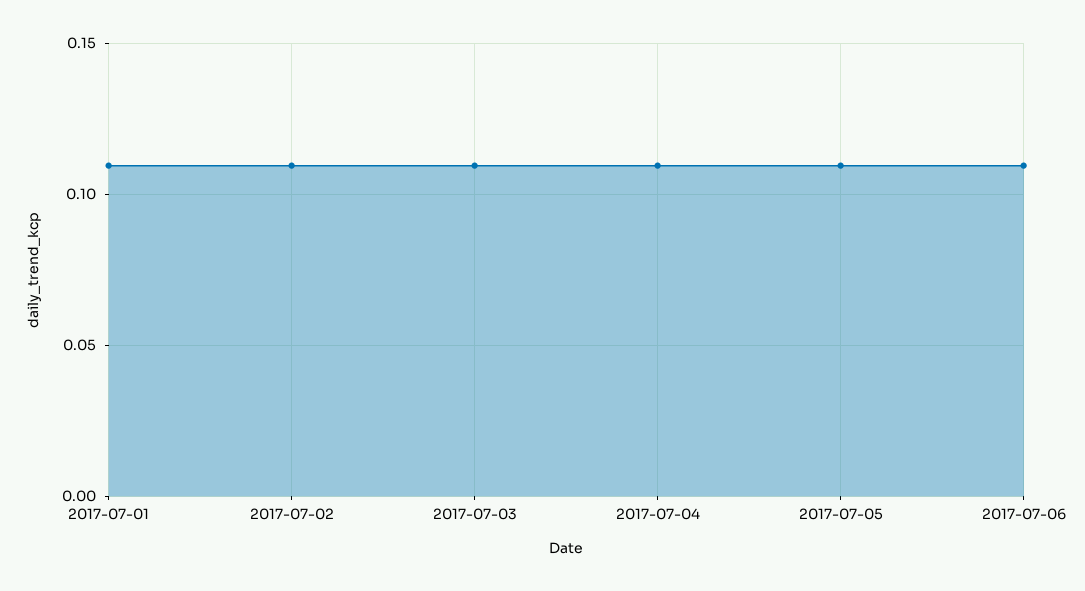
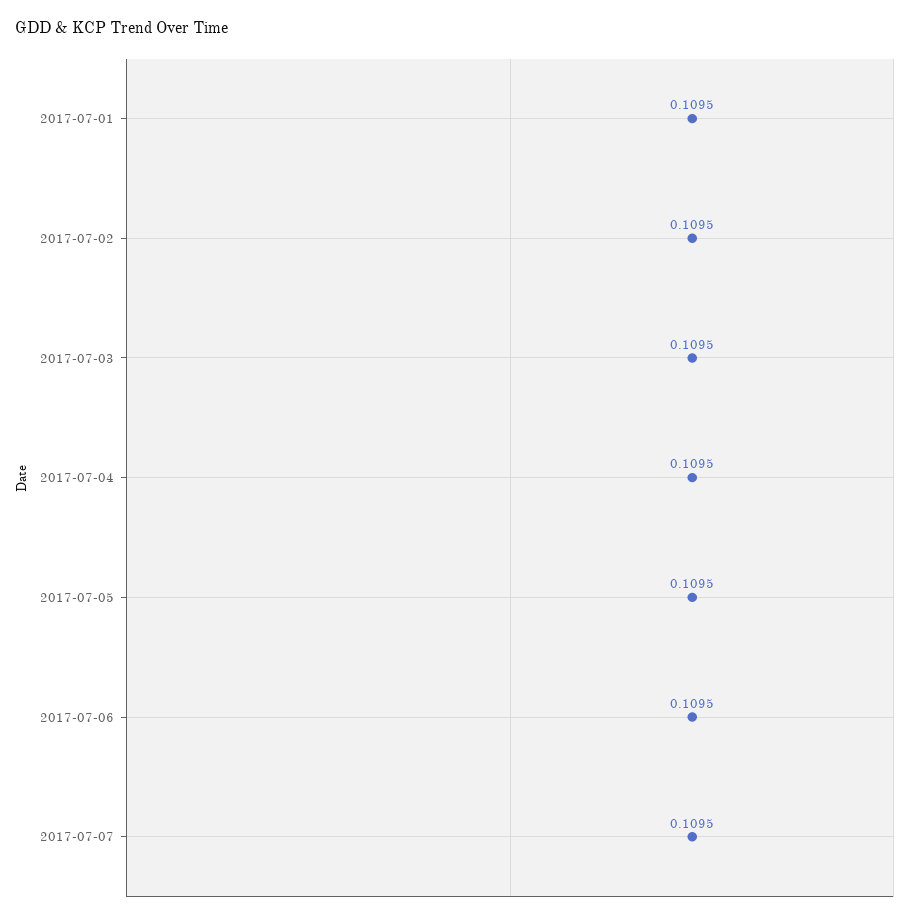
2017-07-07: none -> 0.1095

